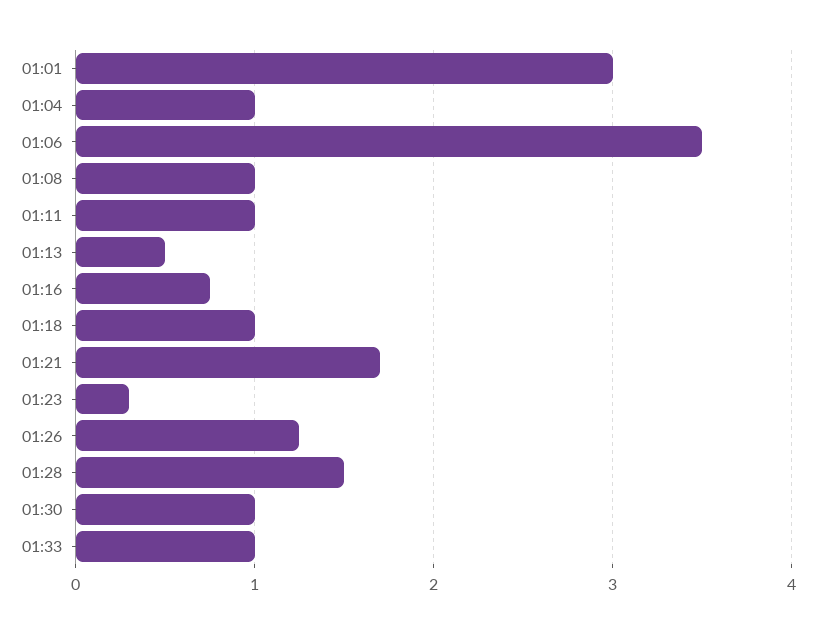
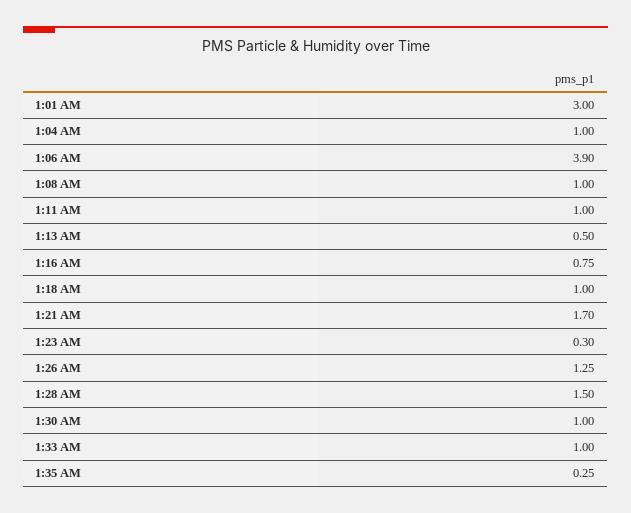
01:06: 3.5 -> 3.9
1:35 AM: none -> 0.25

